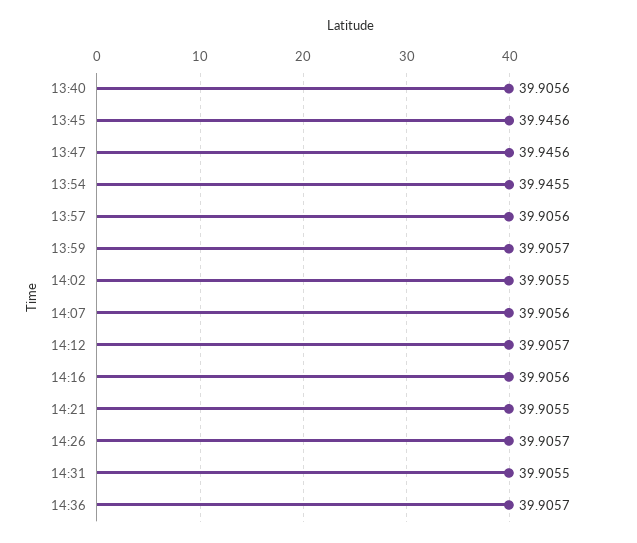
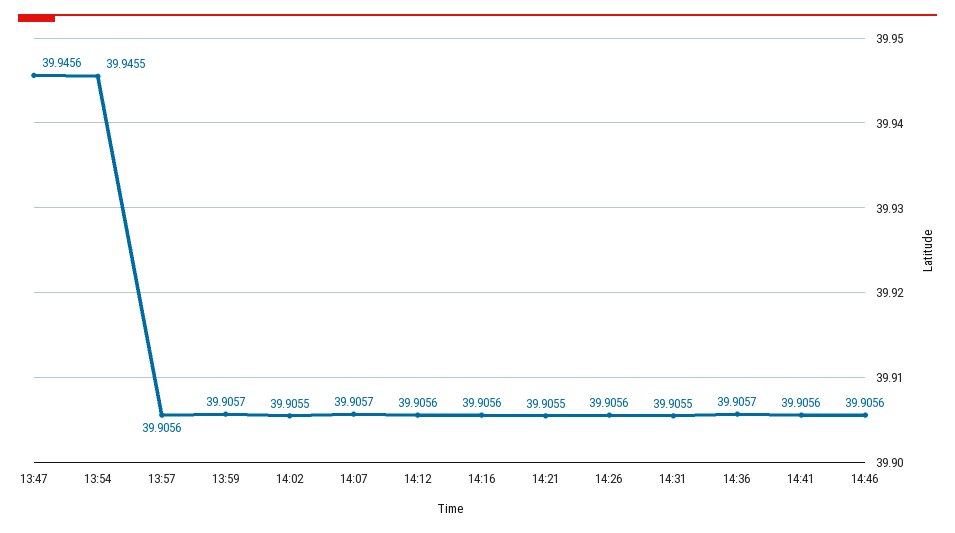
13:40: 39.9056 -> none
13:45: 39.9456 -> none
14:07: 39.9056 -> 39.9057
14:12: 39.9057 -> 39.9056
14:26: 39.9057 -> 39.9056
14:41: none -> 39.9056
14:46: none -> 39.9056

